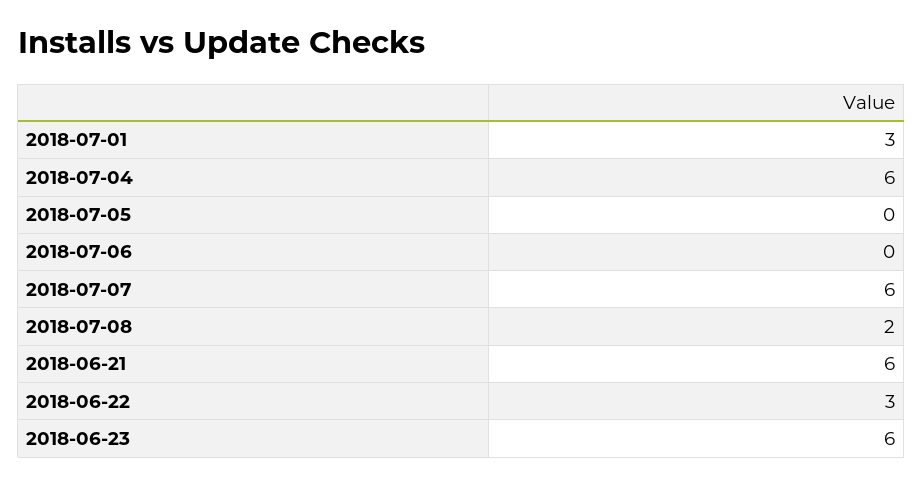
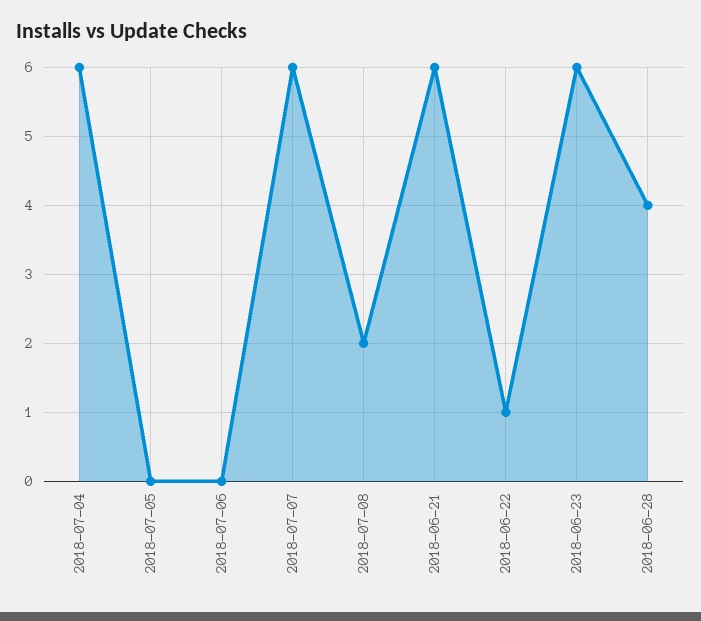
2018-07-01: 3 -> none
2018-06-22: 3 -> 1
2018-06-28: none -> 4

